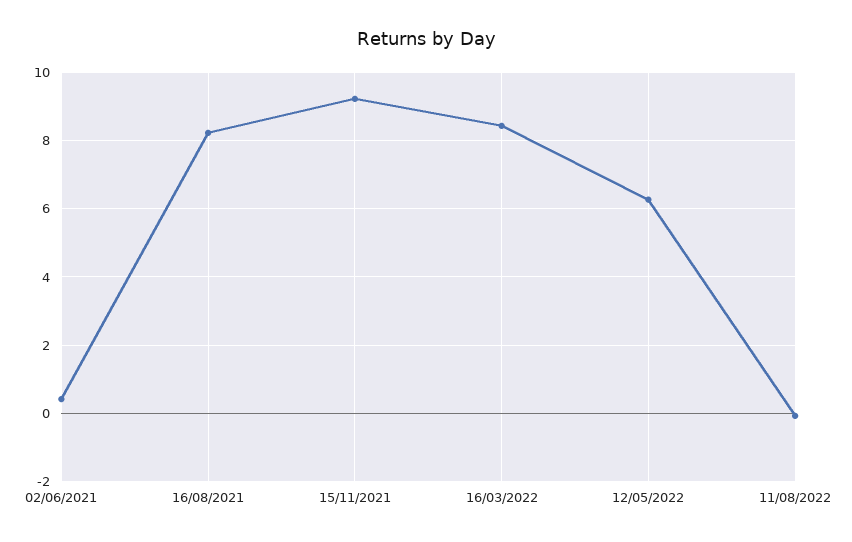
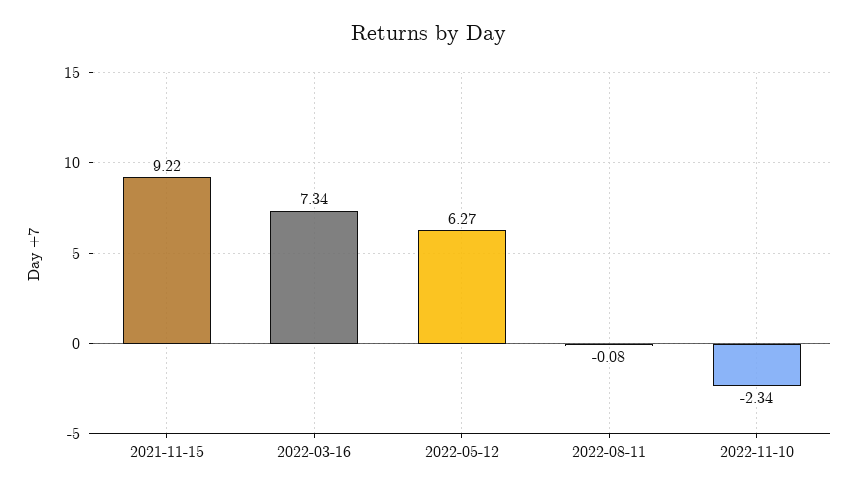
02/06/2021: 0.4 -> none
16/08/2021: 8.2 -> none
16/03/2022: 8.4 -> 7.34
2022-11-10: none -> -2.34

